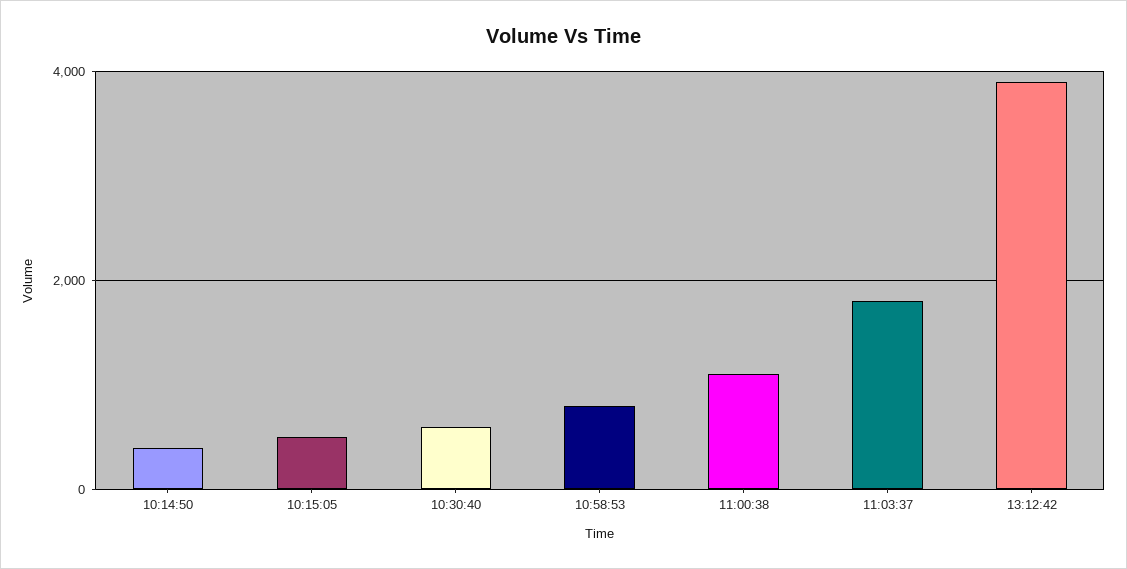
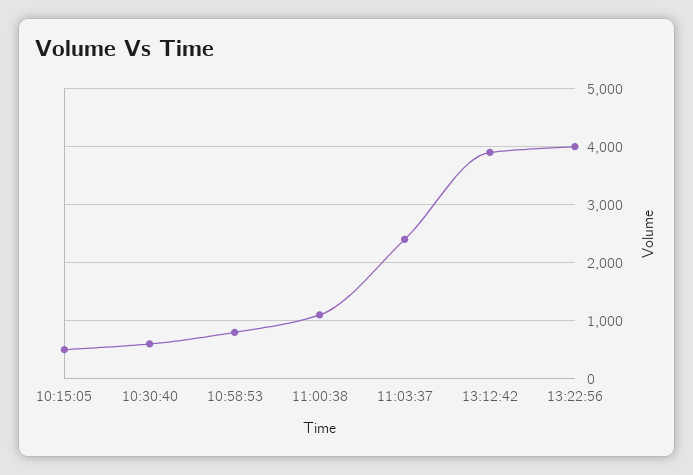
10:14:50: 400 -> none
11:03:37: 1800 -> 2400
13:22:56: none -> 4000

